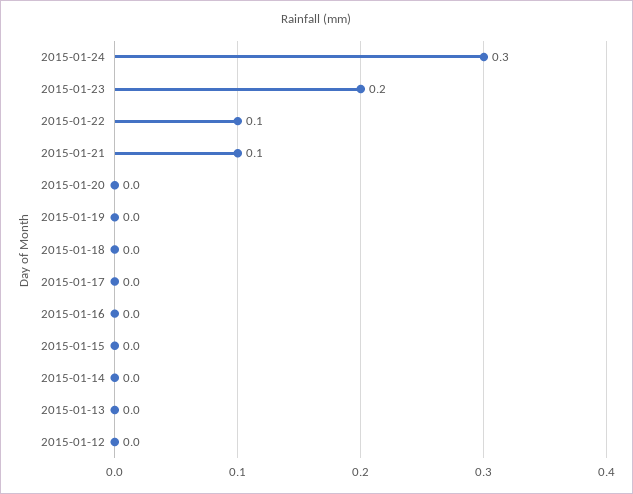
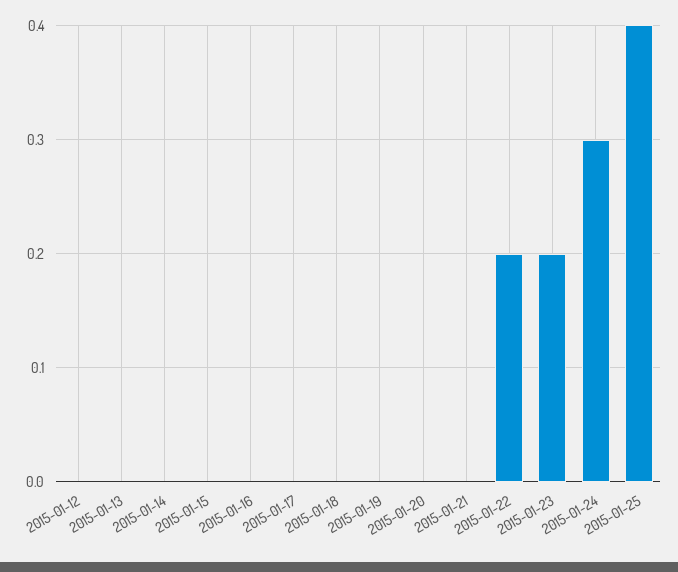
2015-01-22: 0.1 -> 0.2
2015-01-21: 0.1 -> 0
2015-01-25: none -> 0.4

